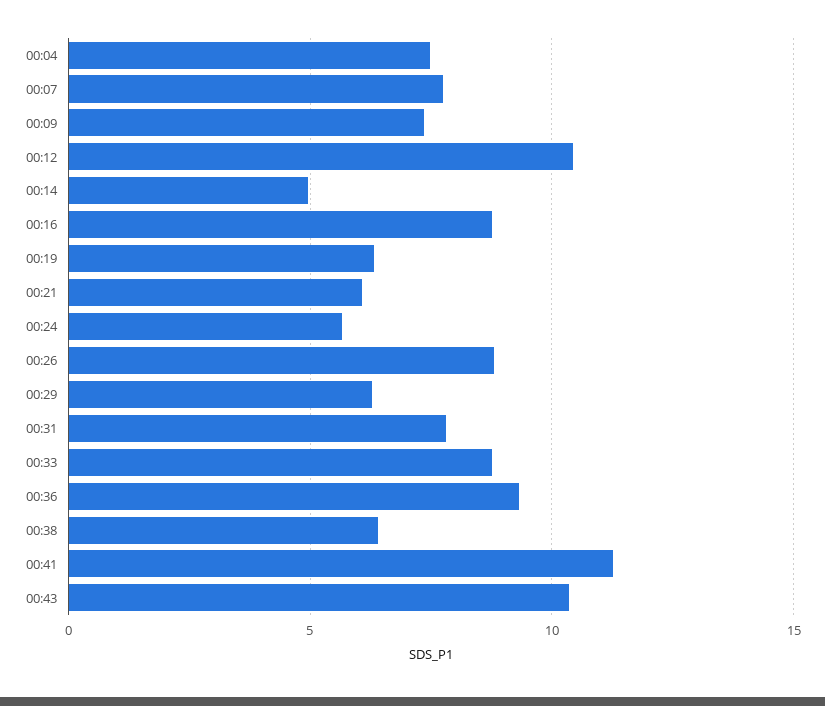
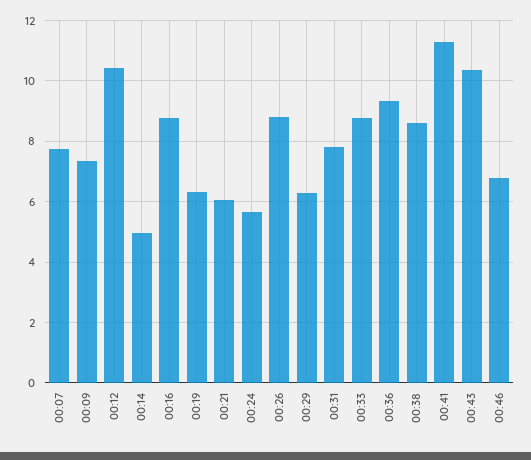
00:04: 7.5 -> none
00:38: 6.5 -> 8.6
00:46: none -> 6.8

